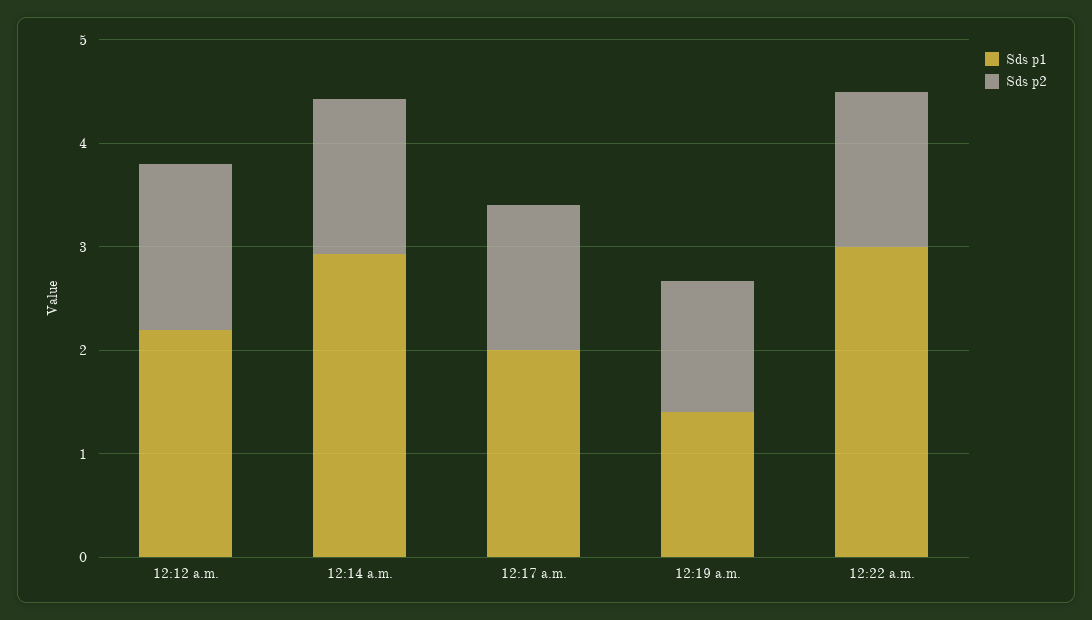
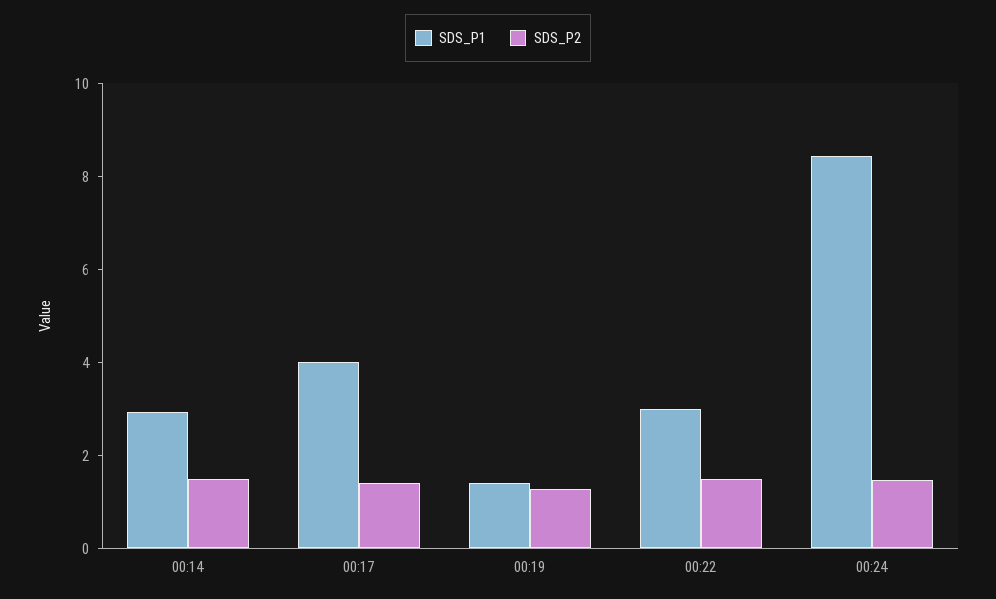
Sds p1, 12:12 a.m.: 2.2 -> none
Sds p2, 12:12 a.m.: 1.6 -> none
Sds p1, 12:17 a.m.: 2 -> 4
Sds p1, 00:24: none -> 8.5
Sds p2, 00:24: none -> 1.5

